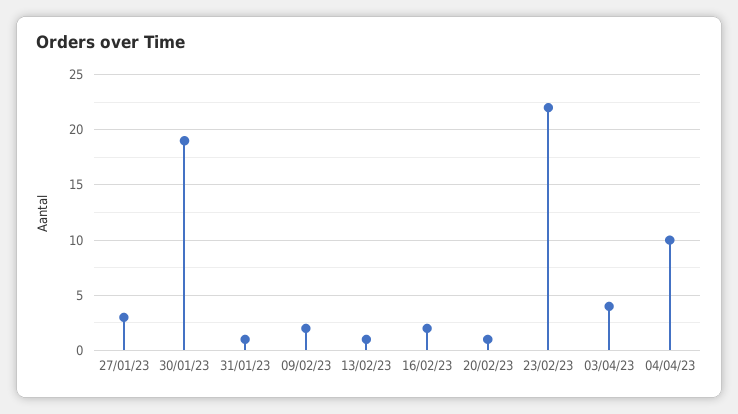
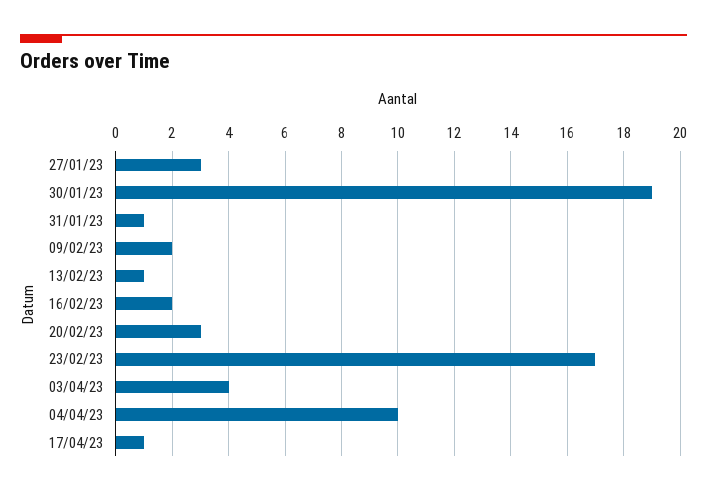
20/02/23: 1 -> 3
23/02/23: 22 -> 17
17/04/23: none -> 1

